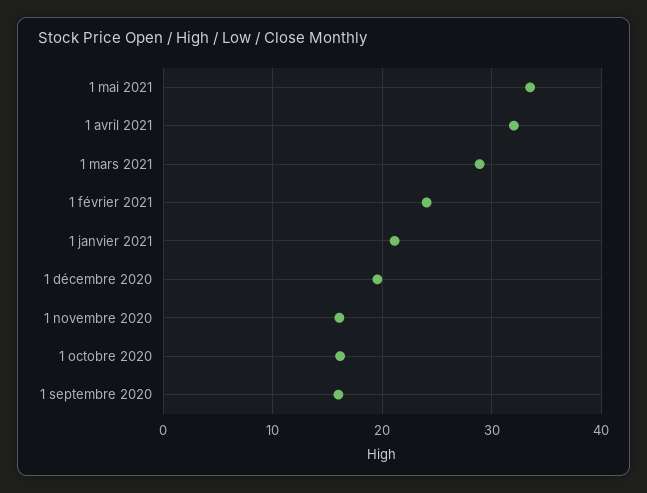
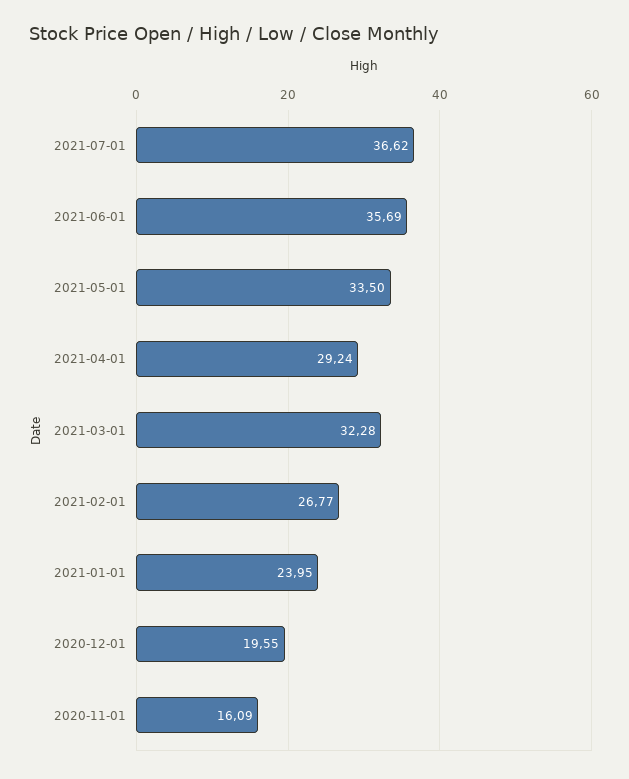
1 avril 2021: 32 -> 29.24
1 mars 2021: 29 -> 32.28
1 février 2021: 24 -> 26.77
1 janvier 2021: 21 -> 23.95
1 octobre 2020: 16 -> none
1 septembre 2020: 16 -> none
2021-07-01: none -> 36.62
2021-06-01: none -> 35.69

